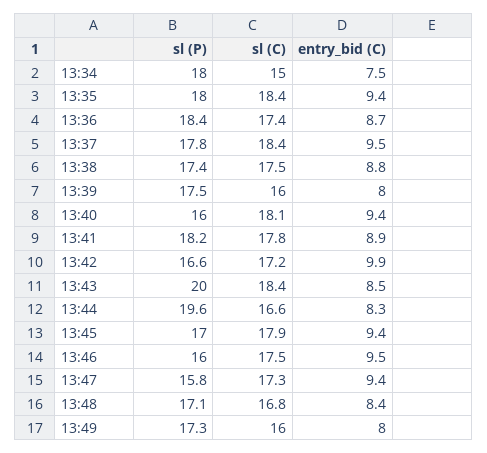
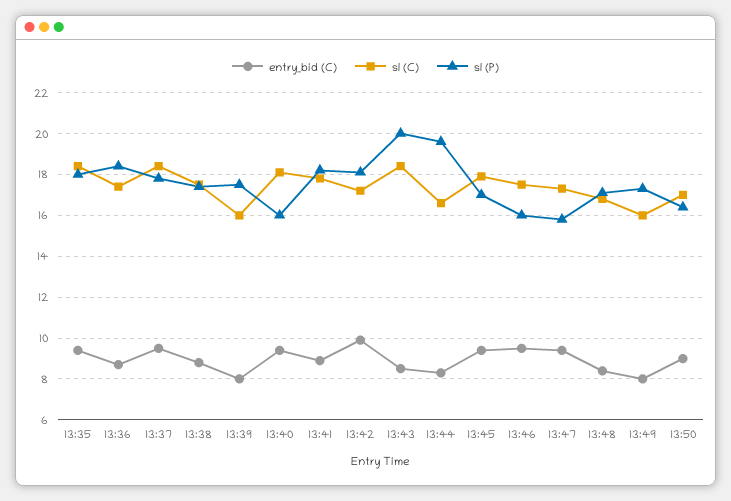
sl (P), 13:34: 18 -> none
sl (C), 13:34: 15 -> none
entry_bid (C), 13:34: 7.5 -> none
sl (P), 13:42: 16.6 -> 18
entry_bid (C), 13:50: none -> 9
sl (C), 13:50: none -> 17
sl (P), 13:50: none -> 16.5

